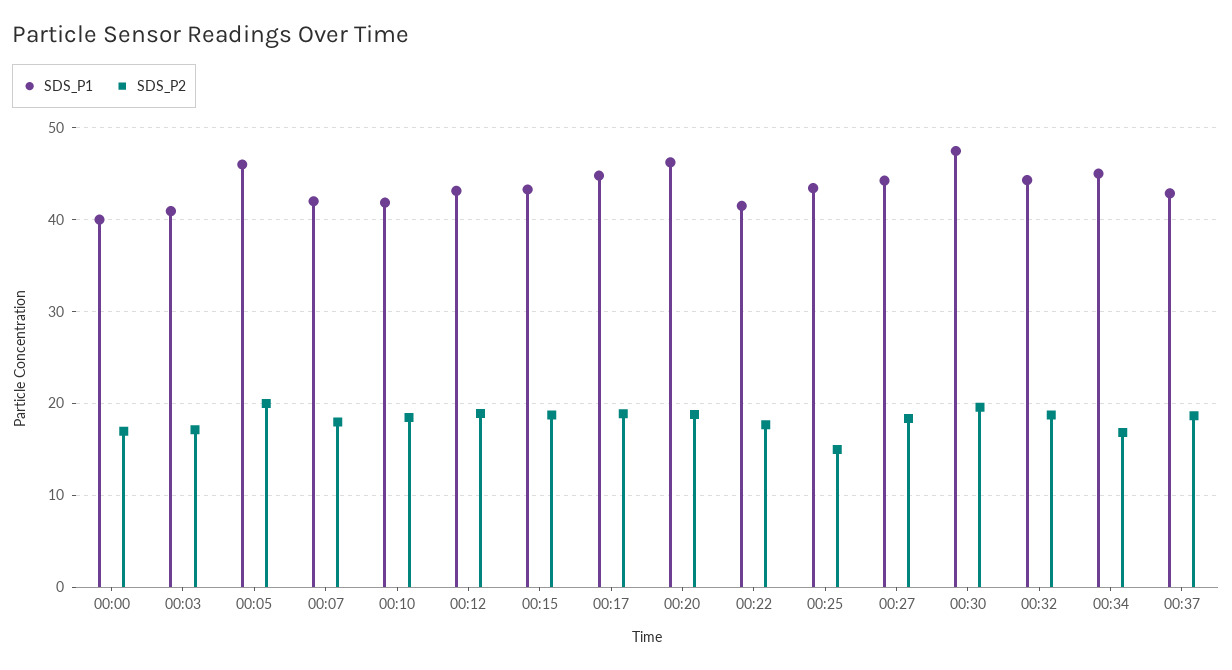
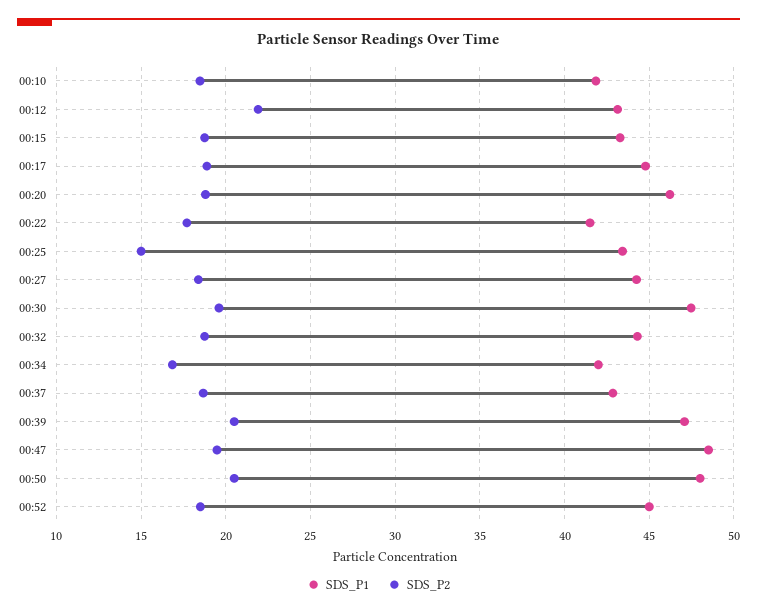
SDS_P1, 00:00: 40 -> none
SDS_P2, 00:00: 17 -> none
SDS_P1, 00:03: 41 -> none
SDS_P2, 00:03: 17 -> none
SDS_P1, 00:05: 46 -> none
SDS_P2, 00:05: 20 -> none
SDS_P1, 00:07: 42 -> none
SDS_P2, 00:07: 18 -> none
SDS_P2, 00:12: 19 -> 22
SDS_P1, 00:34: 45 -> 42
SDS_P1, 00:39: none -> 47
SDS_P2, 00:39: none -> 20.5
SDS_P1, 00:47: none -> 48.5
SDS_P2, 00:47: none -> 19.5
SDS_P1, 00:50: none -> 48
SDS_P2, 00:50: none -> 20.5
SDS_P1, 00:52: none -> 45
SDS_P2, 00:52: none -> 18.5

